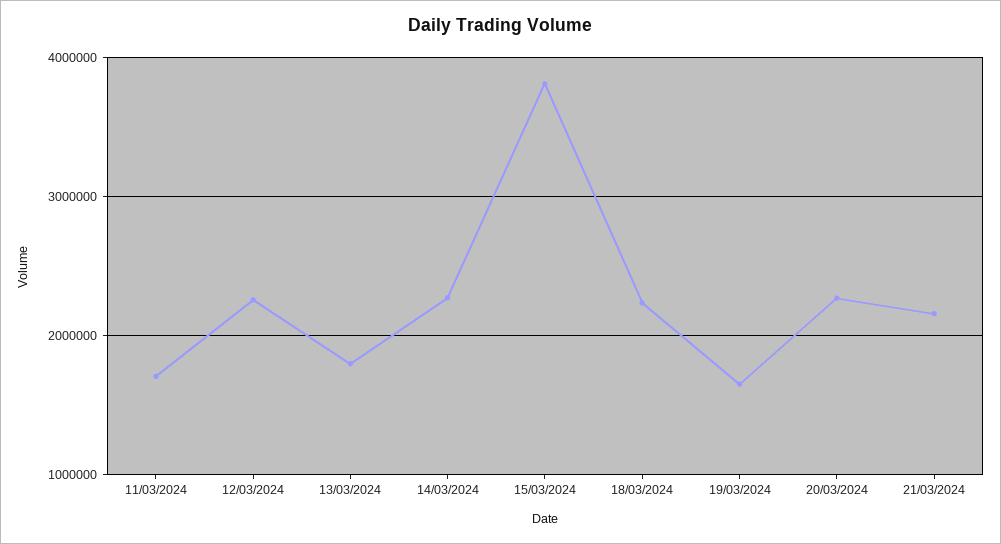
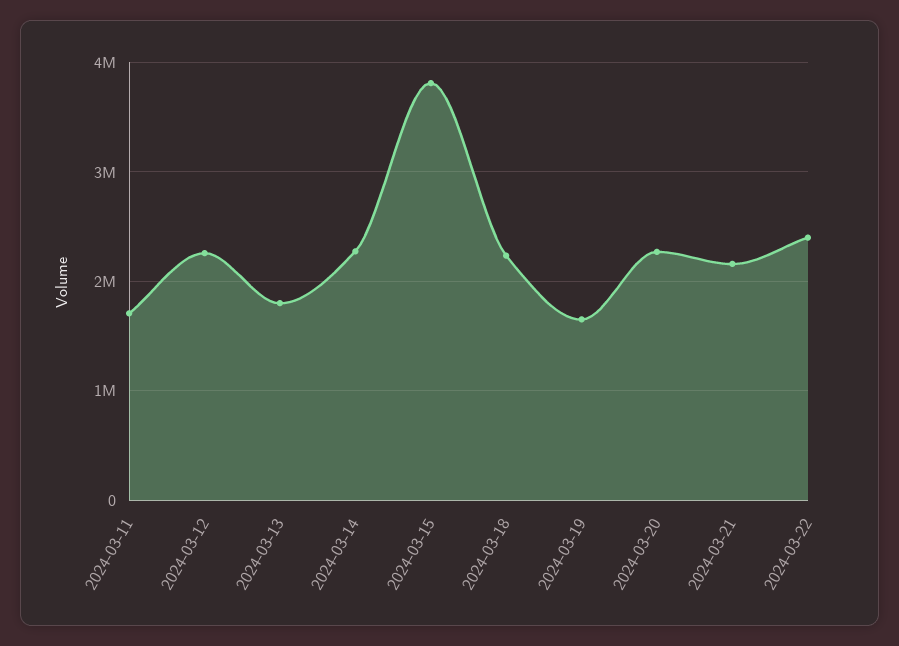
2024-03-22: none -> 2400000

